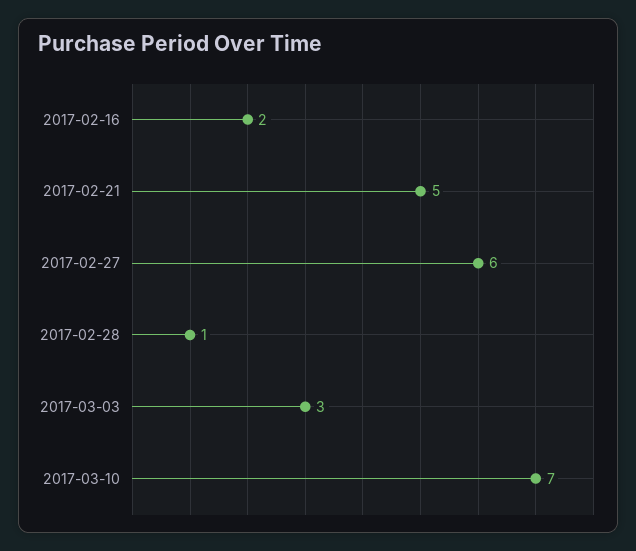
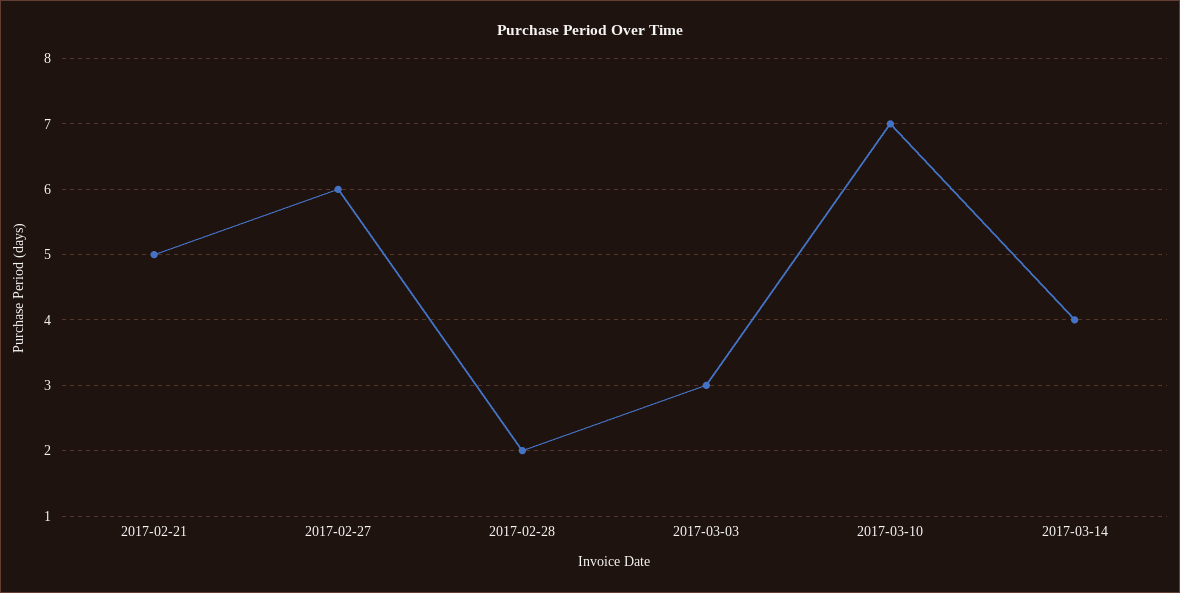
2017-02-16: 2 -> none
2017-02-28: 1 -> 2
2017-03-14: none -> 4

